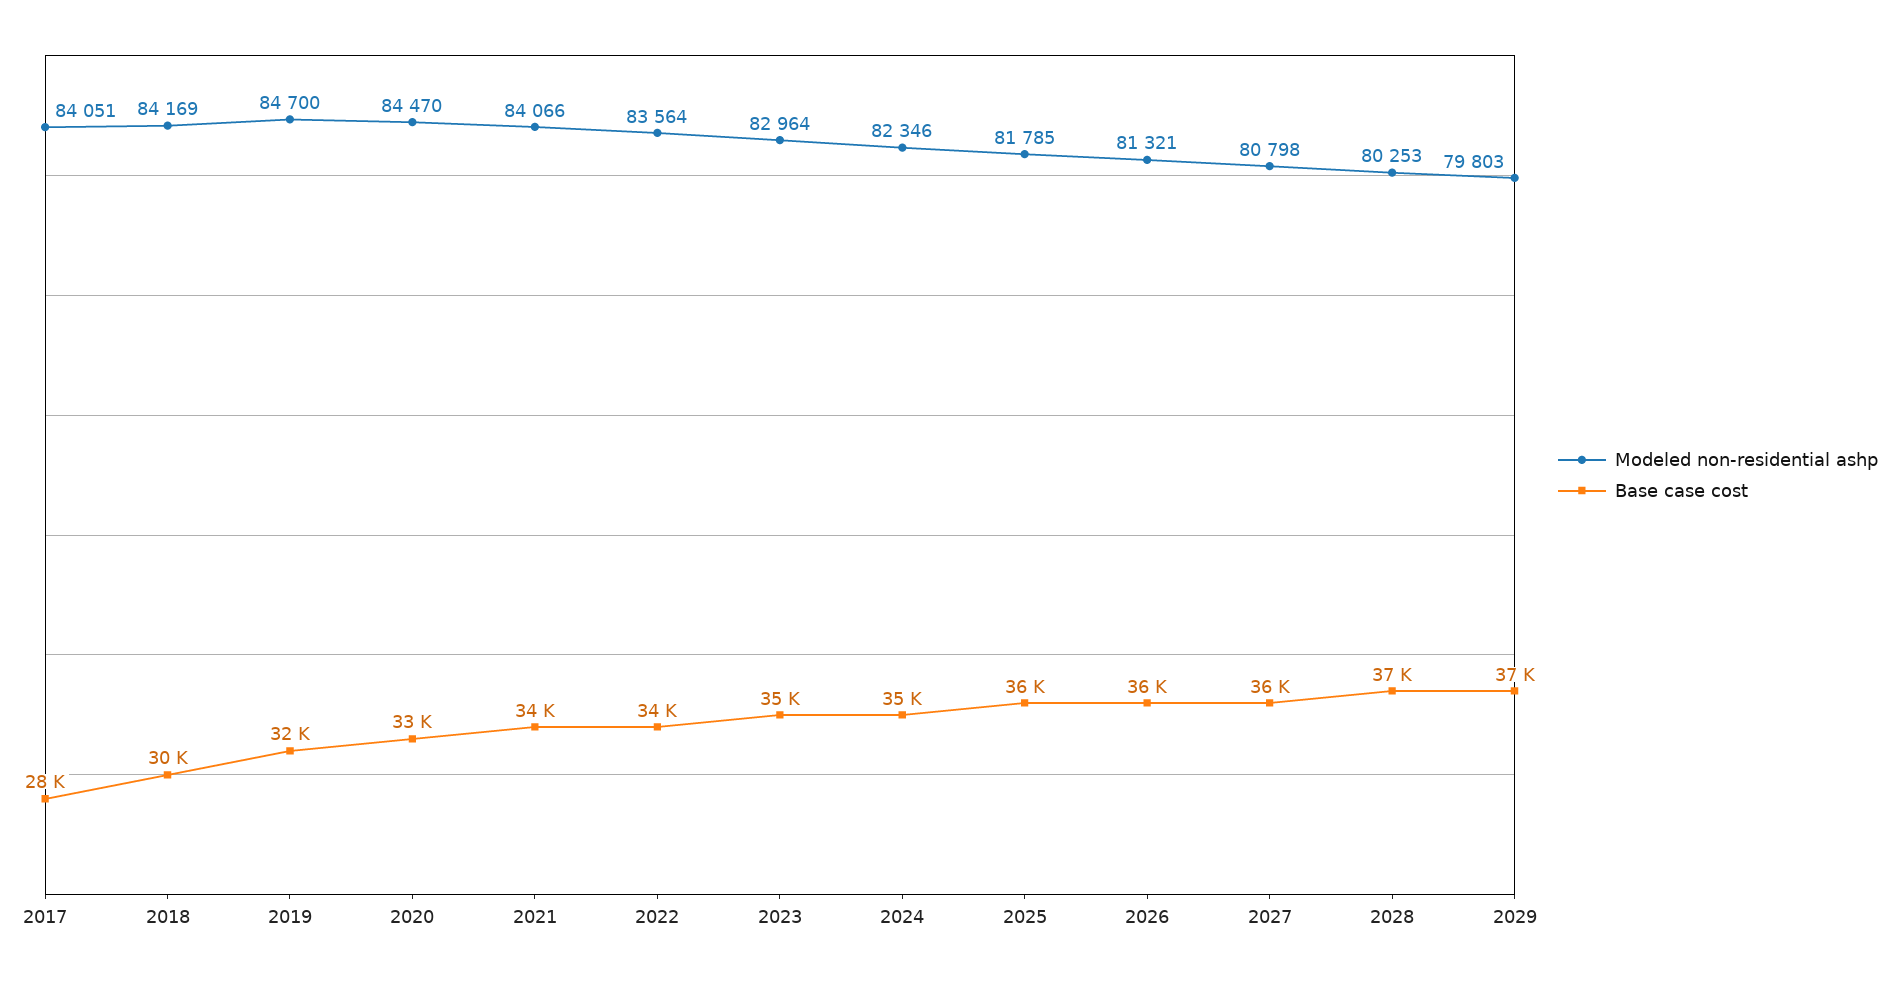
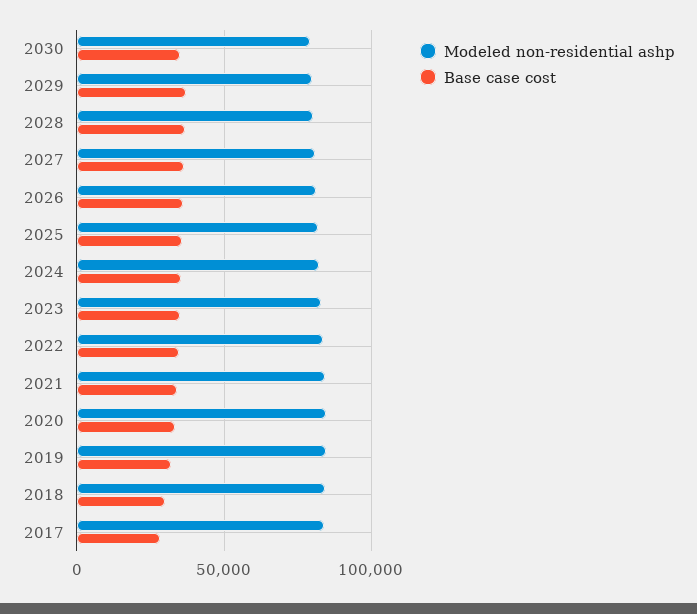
Modeled non-residential ashp, 2030: none -> 80000
Base case cost, 2030: none -> 35000

